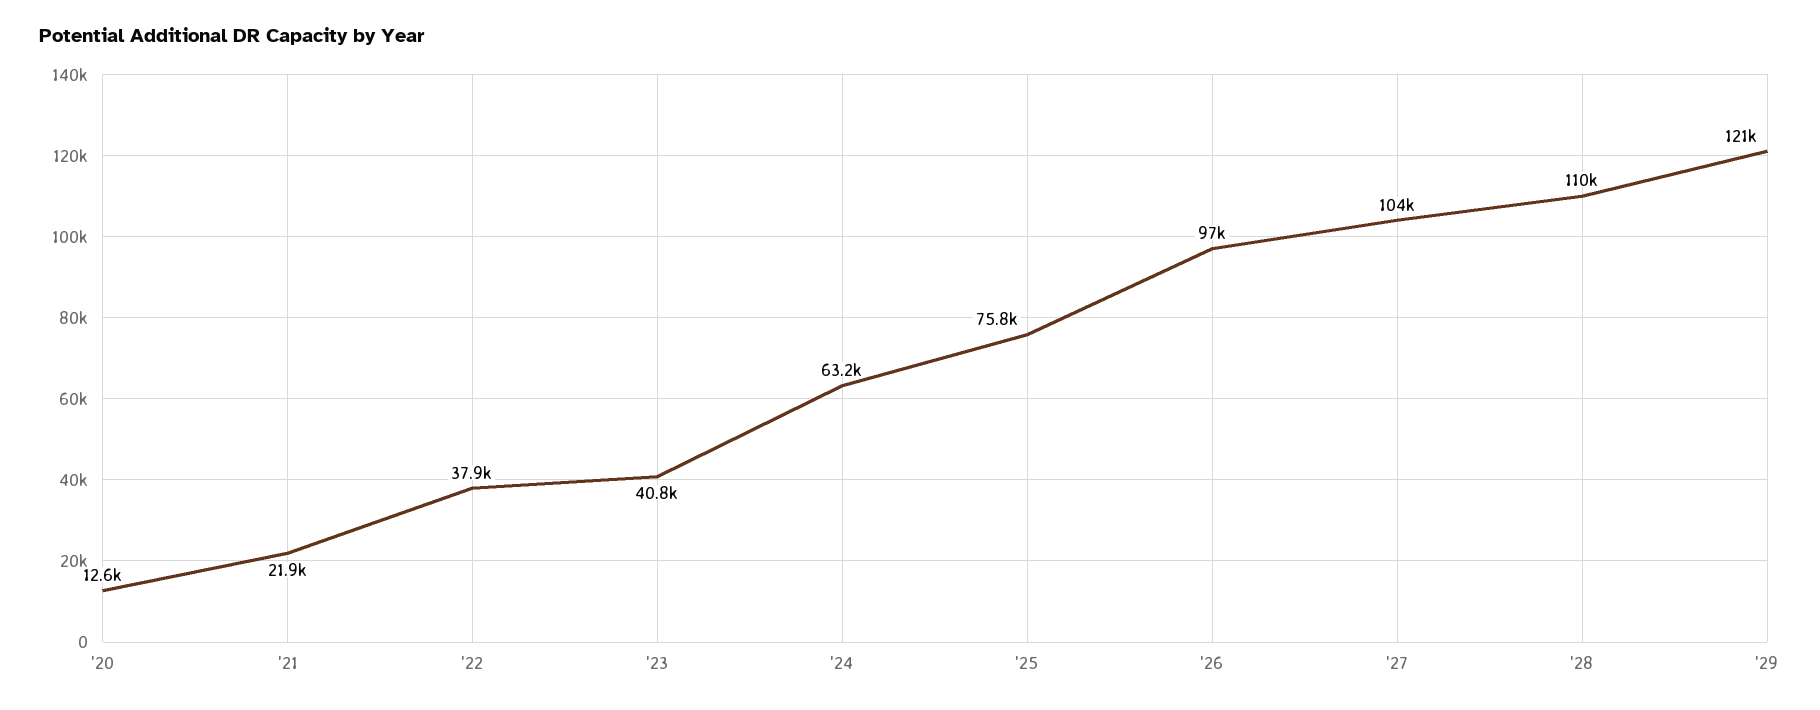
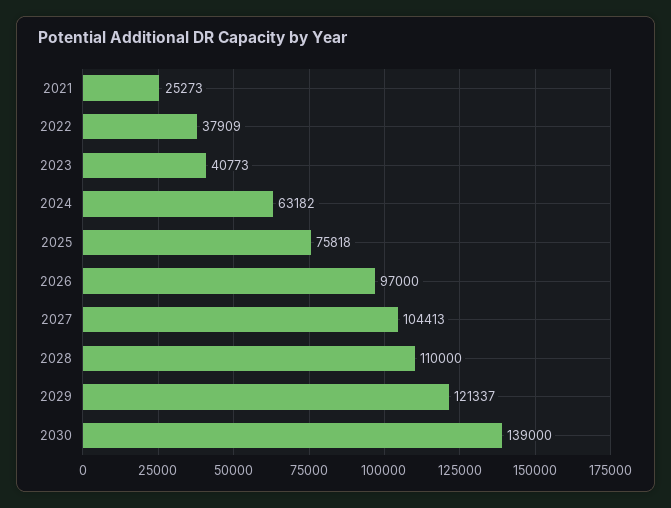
'20: 12600 -> none
'21: 21900 -> 25273
2030: none -> 139000

